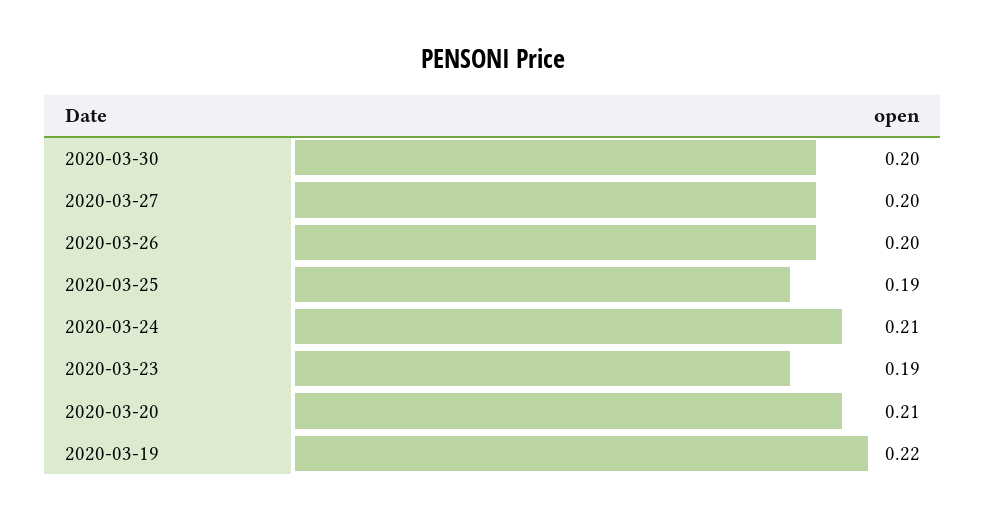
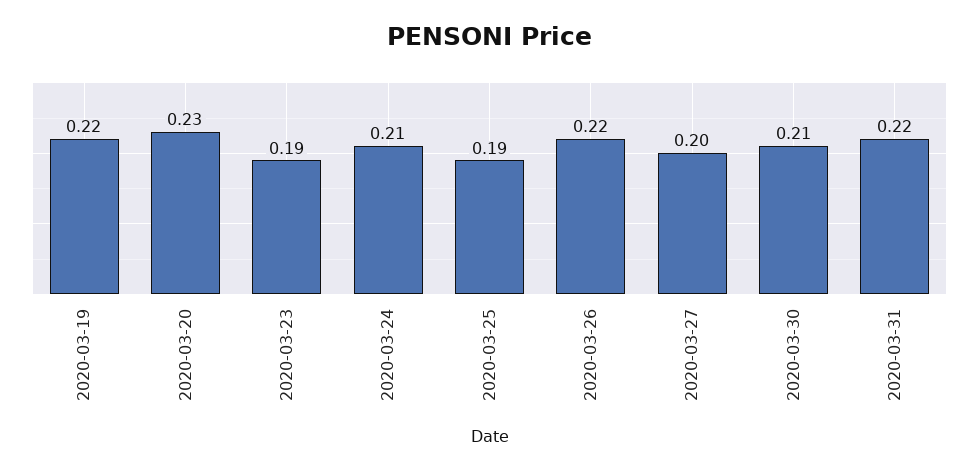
2020-03-30: 0.2 -> 0.21
2020-03-26: 0.2 -> 0.22
2020-03-20: 0.21 -> 0.23
2020-03-31: none -> 0.22

